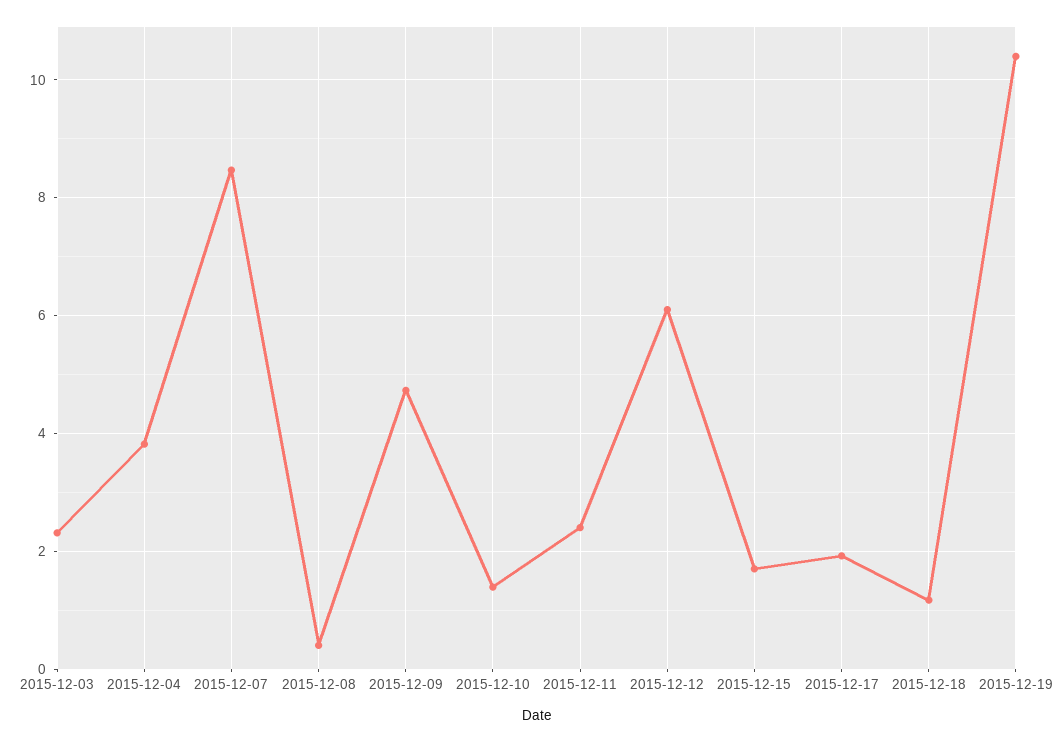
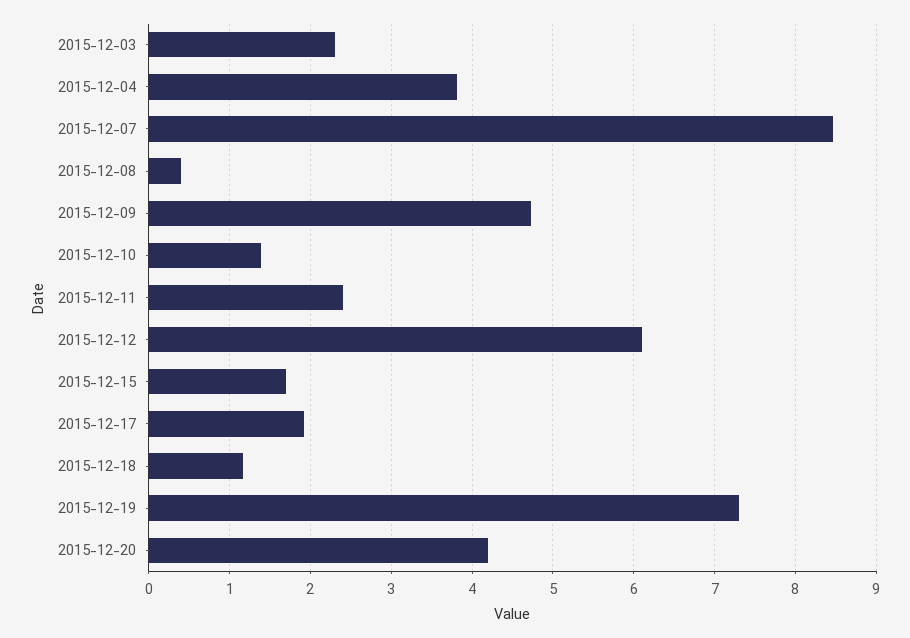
2015-12-19: 10.4 -> 7.3
2015-12-20: none -> 4.2

